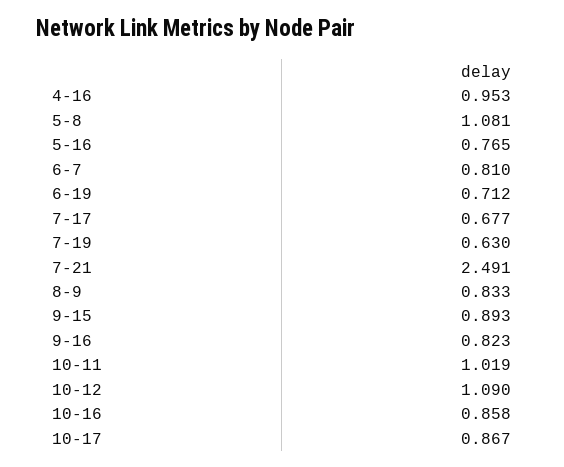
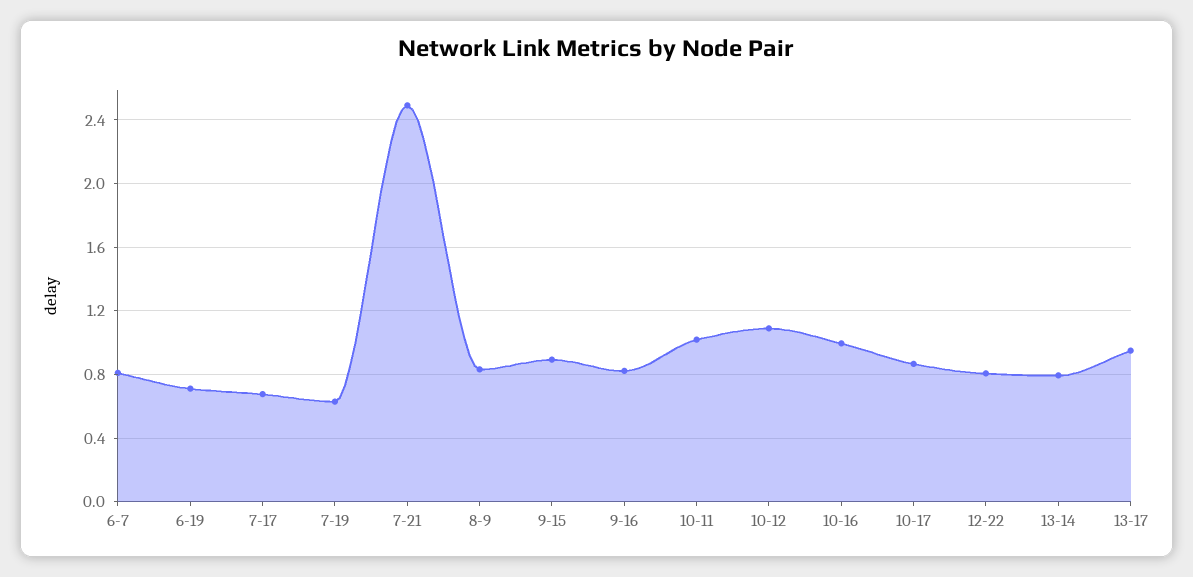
4-16: 0.953 -> none
5-8: 1.081 -> none
5-16: 0.765 -> none
10-16: 0.858 -> 1
12-22: none -> 0.8
13-14: none -> 0.8
13-17: none -> 0.95

